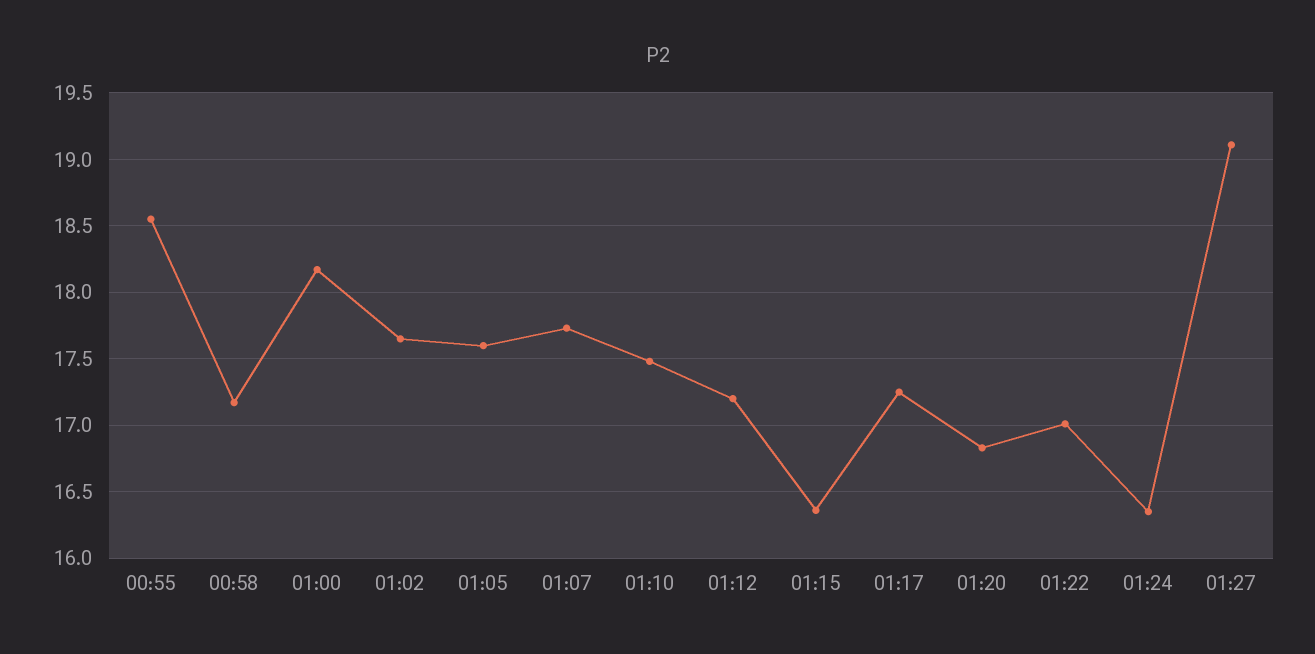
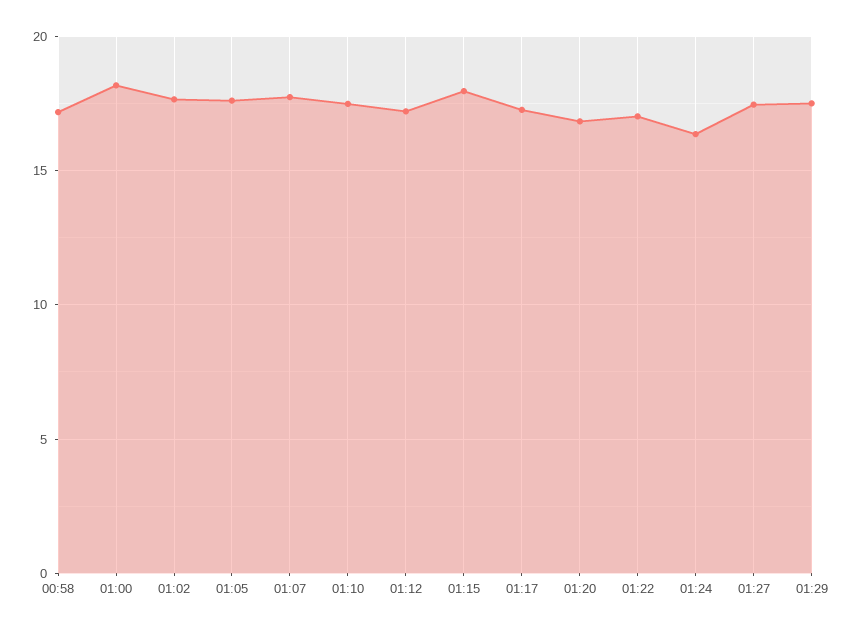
00:55: 18.55 -> none
01:15: 16.35 -> 18
01:27: 19.1 -> 17.5
01:29: none -> 17.5

